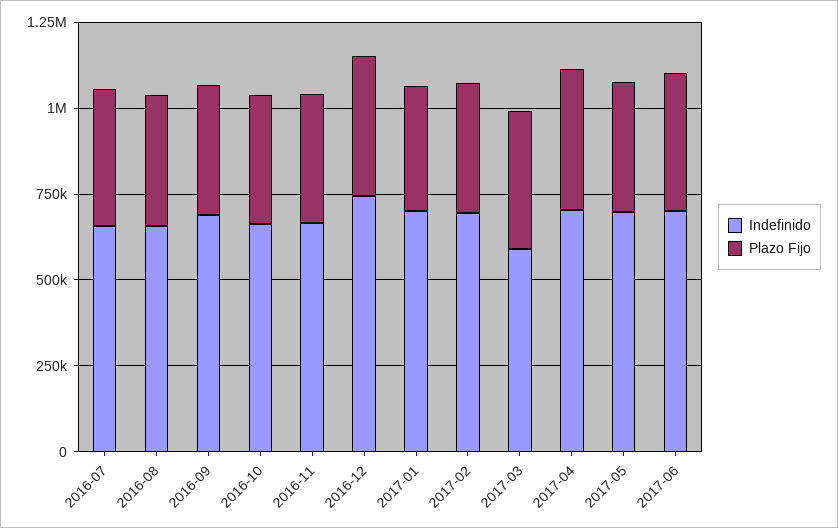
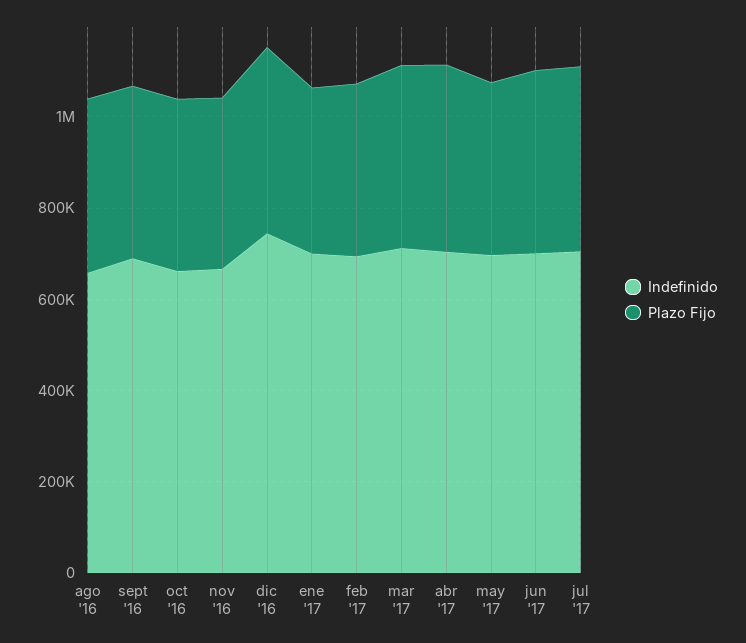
Indefinido, 2016-07: 650000 -> none
Plazo Fijo, 2016-07: 400000 -> none
Indefinido, 2017-03: 600000 -> 700000
Indefinido, jul '17: none -> 700000
Plazo Fijo, jul '17: none -> 400000

